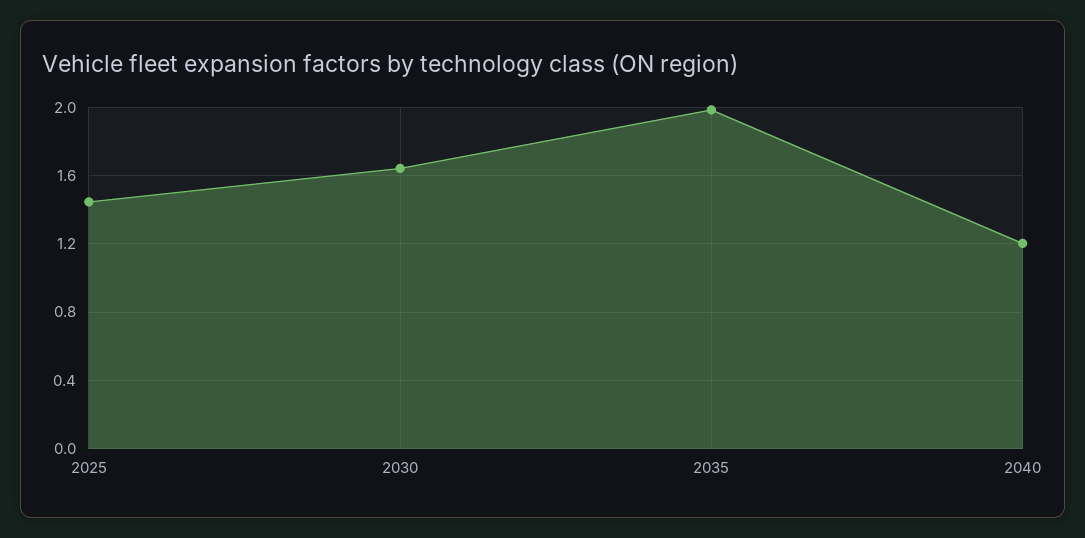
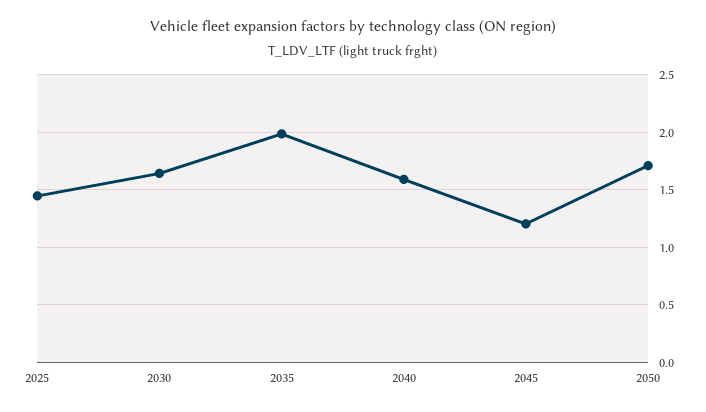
2040: 1.2 -> 1.6
2045: none -> 1.2
2050: none -> 1.7

